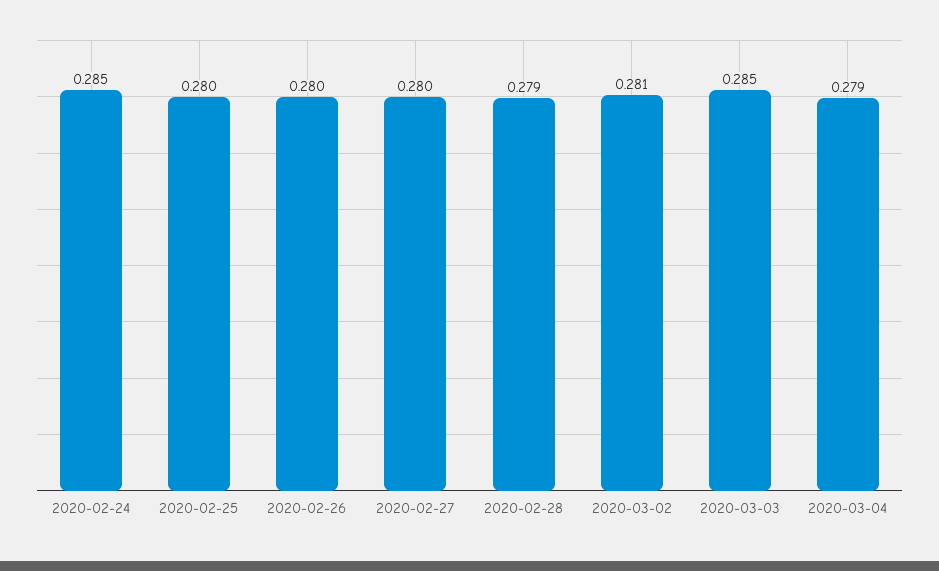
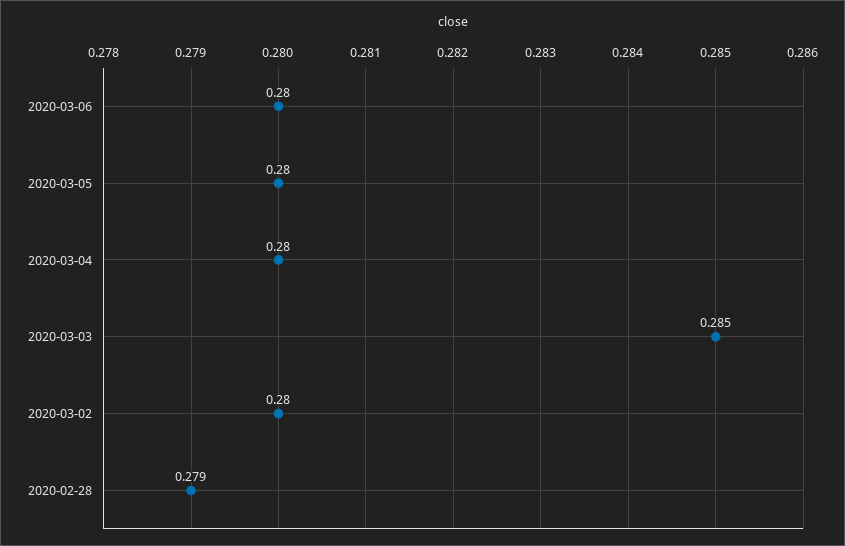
2020-02-24: 0.285 -> none
2020-02-25: 0.28 -> none
2020-02-26: 0.28 -> none
2020-02-27: 0.28 -> none
2020-03-02: 0.281 -> 0.28
2020-03-04: 0.279 -> 0.28
2020-03-06: none -> 0.28
2020-03-05: none -> 0.28

